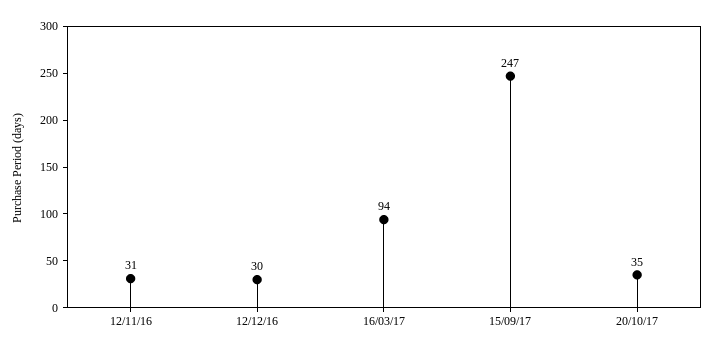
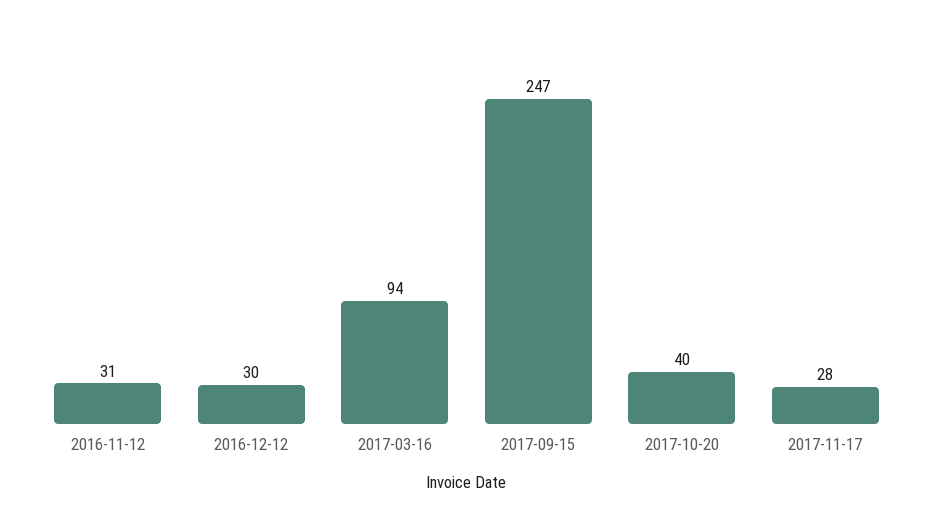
20/10/17: 35 -> 40
2017-11-17: none -> 28

